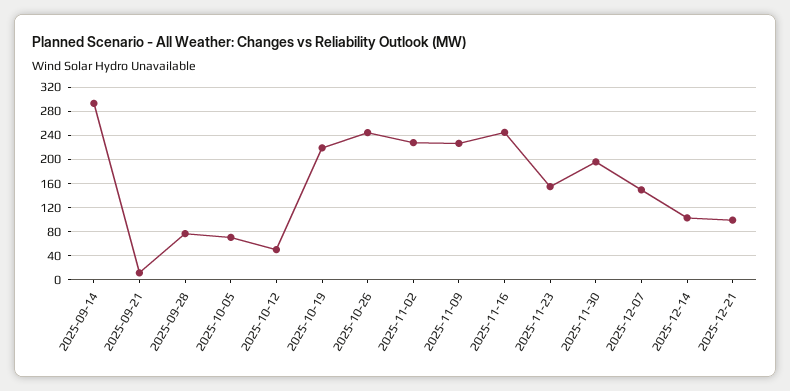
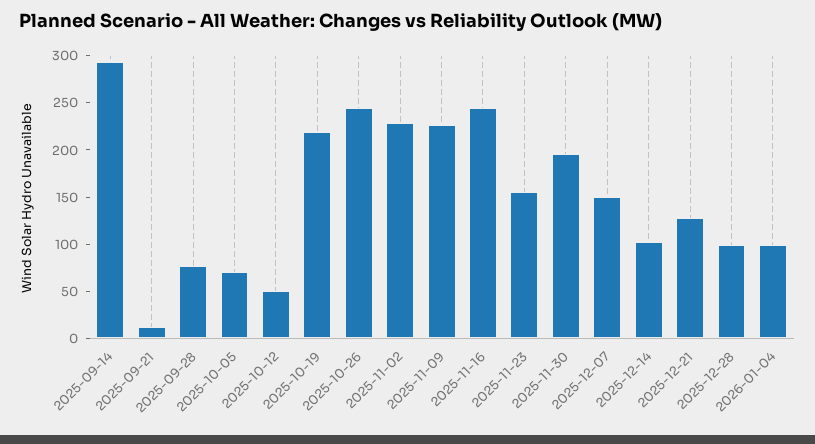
2025-12-21: 100 -> 130
2025-12-28: none -> 100
2026-01-04: none -> 100

